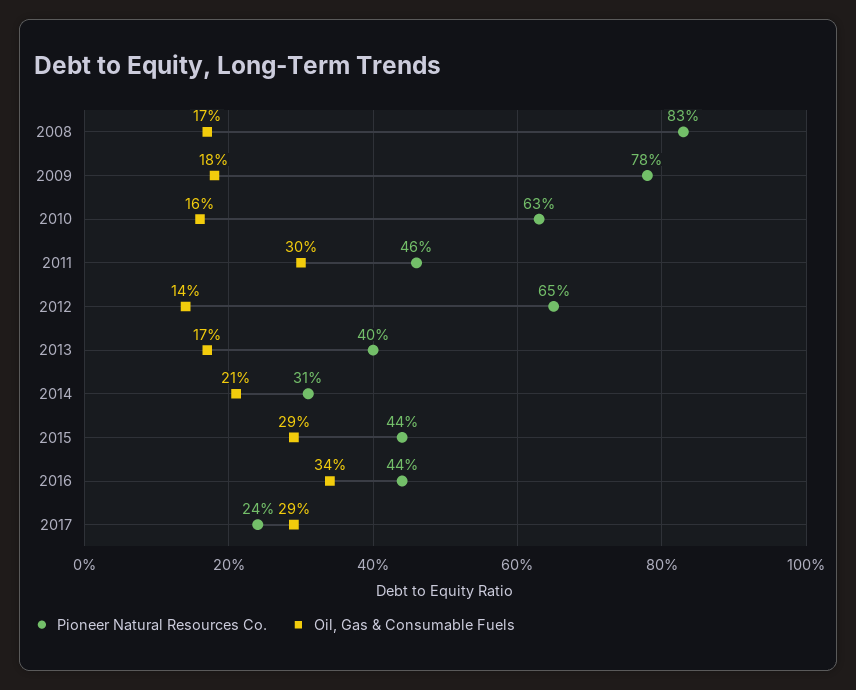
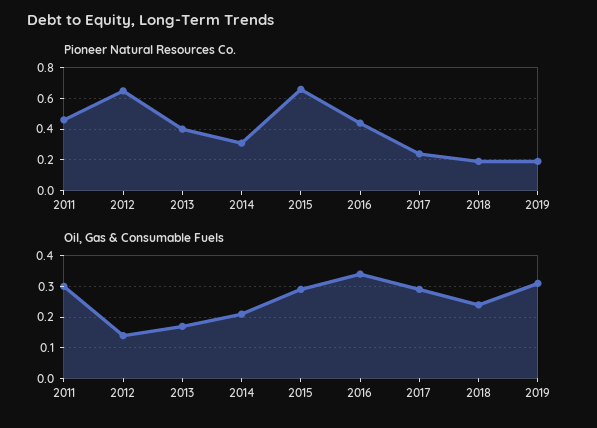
Pioneer Natural Resources Co., 2008: 0.83 -> none
Oil, Gas & Consumable Fuels, 2008: 0.17 -> none
Pioneer Natural Resources Co., 2009: 0.78 -> none
Oil, Gas & Consumable Fuels, 2009: 0.18 -> none
Pioneer Natural Resources Co., 2010: 0.63 -> none
Oil, Gas & Consumable Fuels, 2010: 0.16 -> none
Pioneer Natural Resources Co., 2015: 0.44 -> 0.65
Pioneer Natural Resources Co., 2018: none -> 0.2
Pioneer Natural Resources Co., 2019: none -> 0.2
Oil, Gas & Consumable Fuels, 2018: none -> 0.25
Oil, Gas & Consumable Fuels, 2019: none -> 0.3

